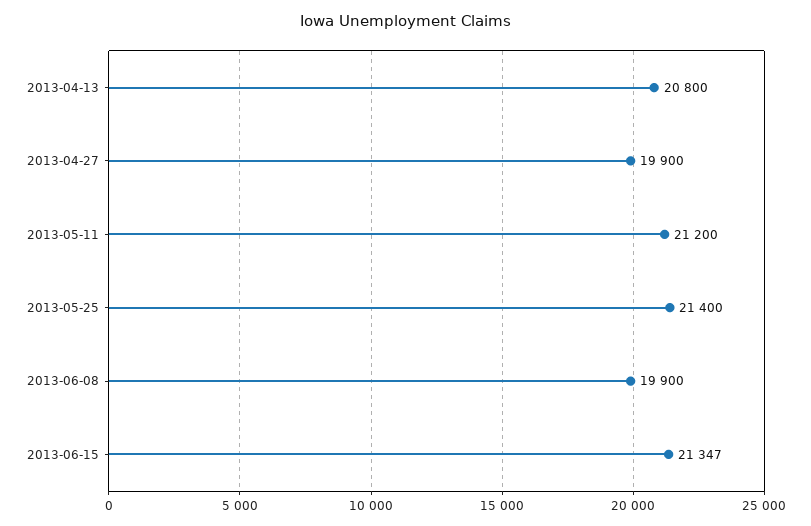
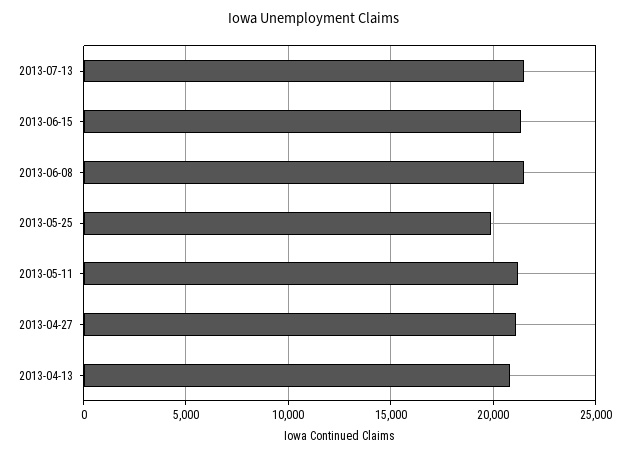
2013-04-27: 19900 -> 21000
2013-05-25: 21400 -> 20000
2013-06-08: 19900 -> 21500
2013-07-13: none -> 21500

